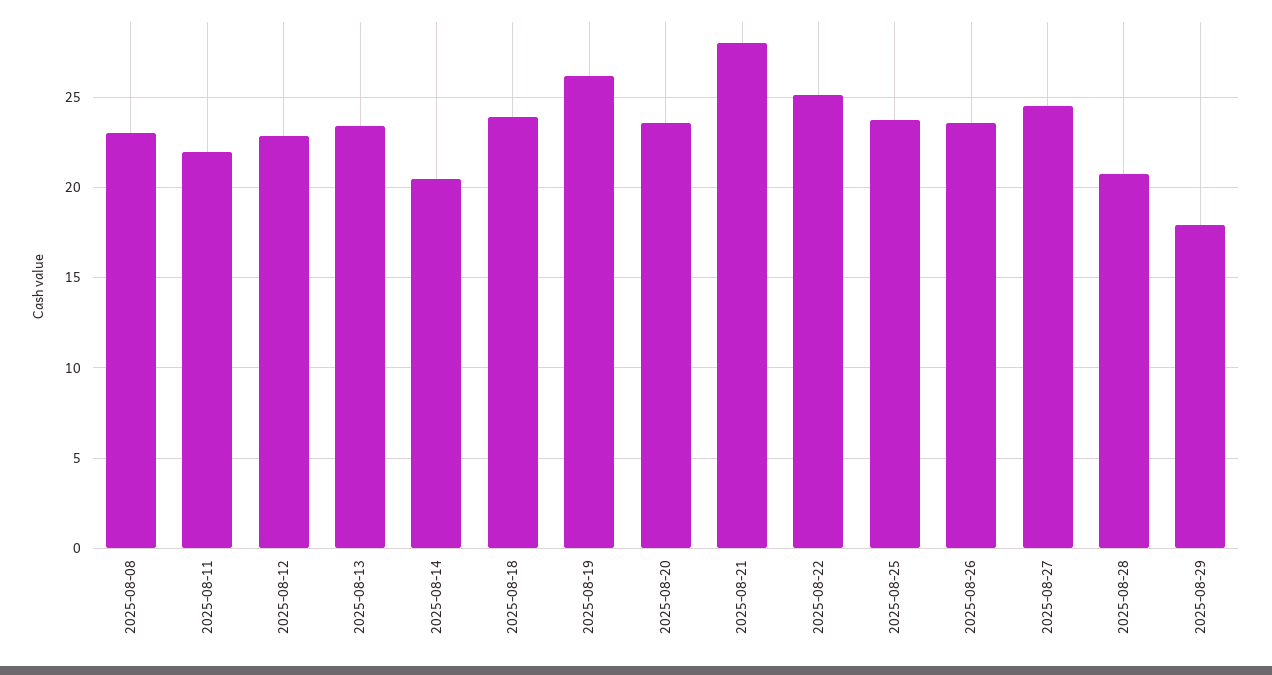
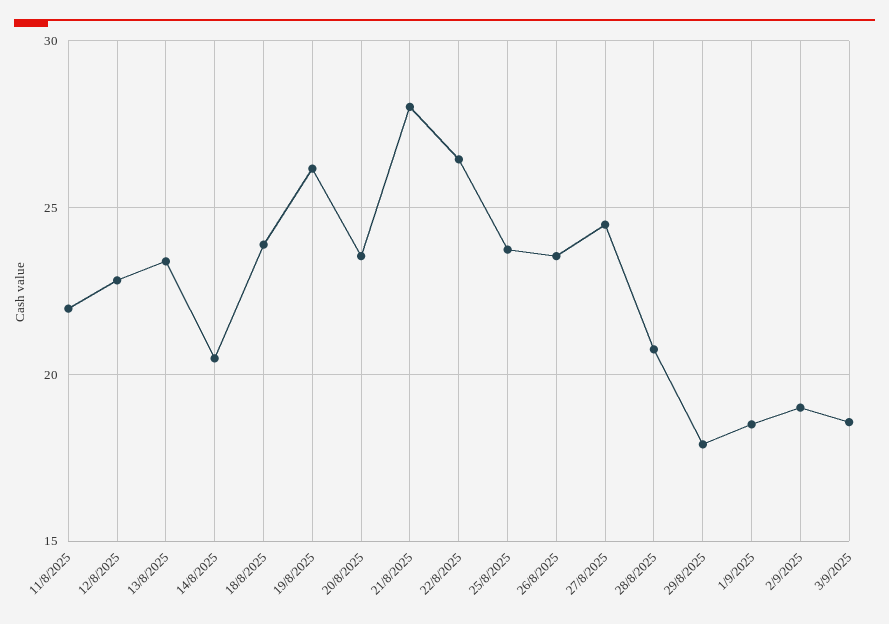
2025-08-08: 23 -> none
2025-08-22: 25 -> 26.5
1/9/2025: none -> 18.5
2/9/2025: none -> 19
3/9/2025: none -> 18.5

